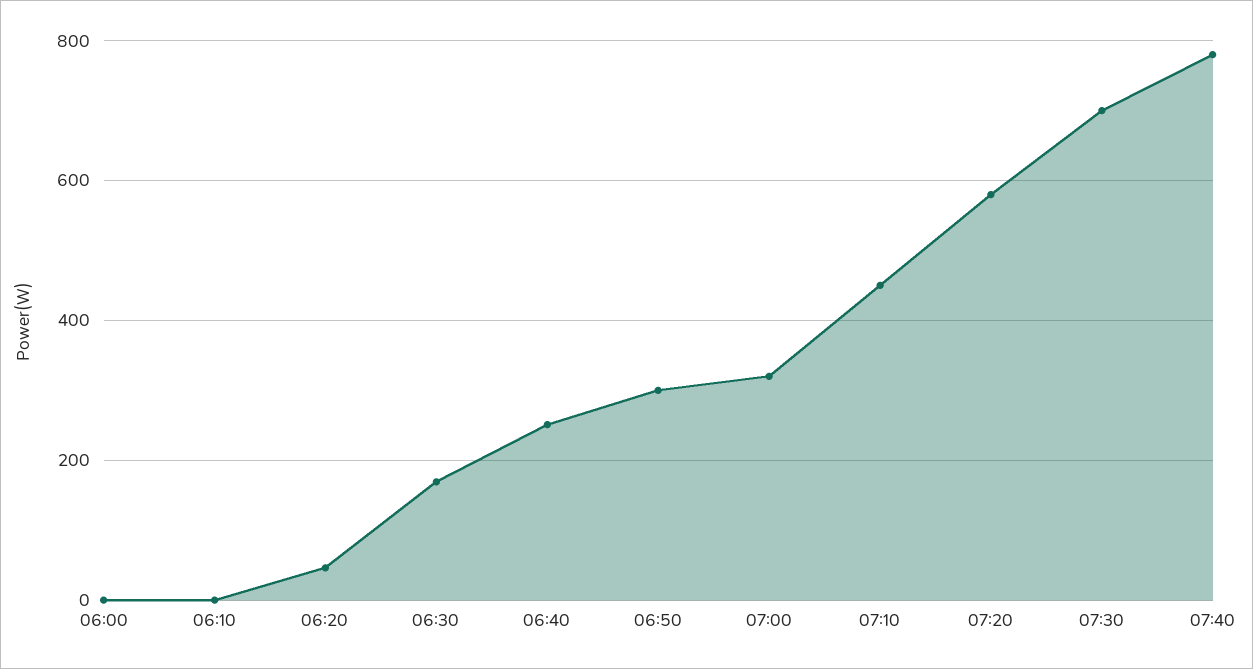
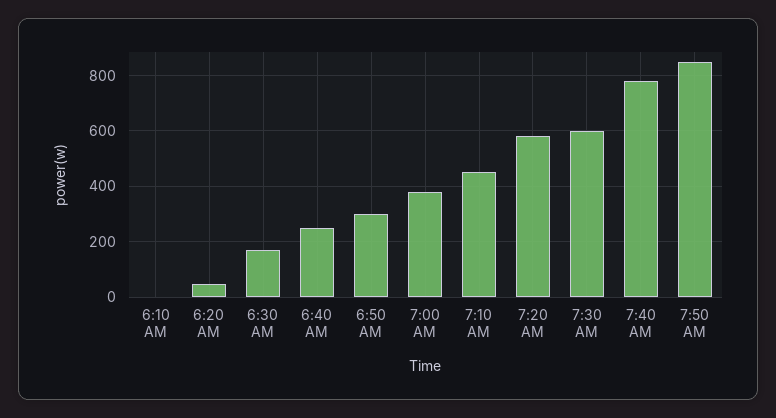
06:00: 0 -> none
07:00: 320 -> 375
07:30: 700 -> 600
7:50 AM: none -> 850

